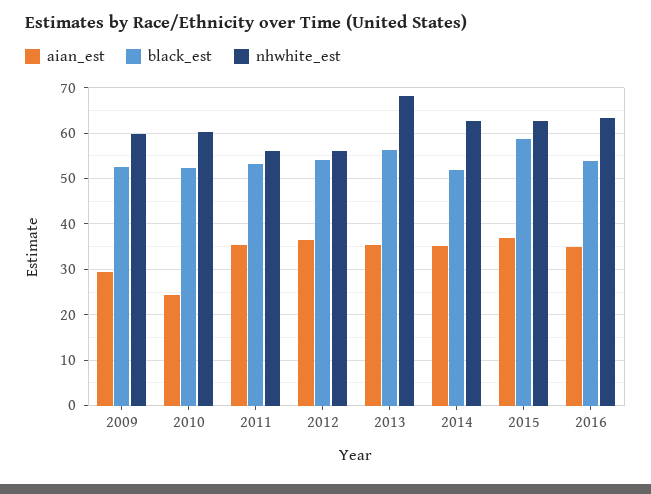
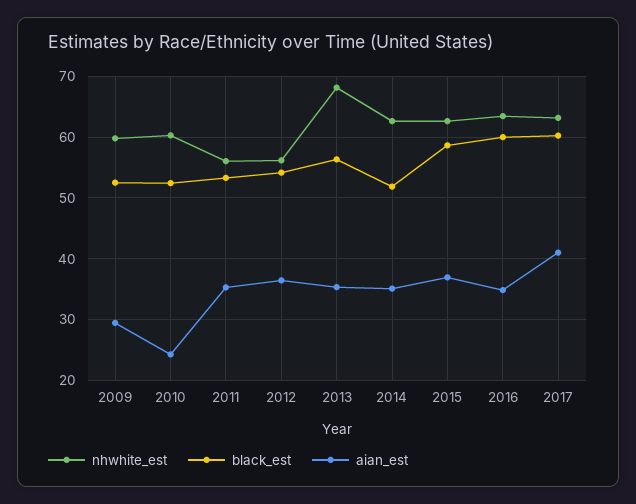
black_est, 2016: 54 -> 60
nhwhite_est, 2017: none -> 63
black_est, 2017: none -> 60
aian_est, 2017: none -> 41

